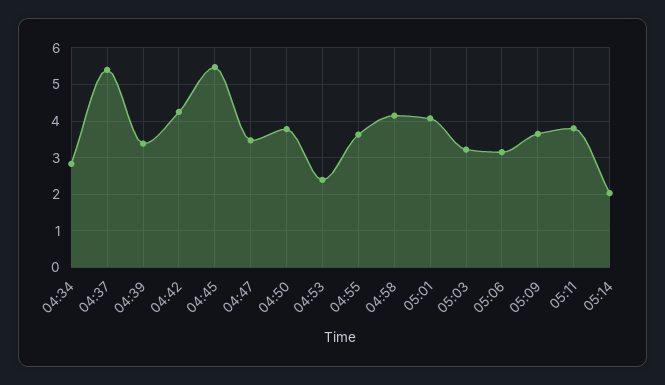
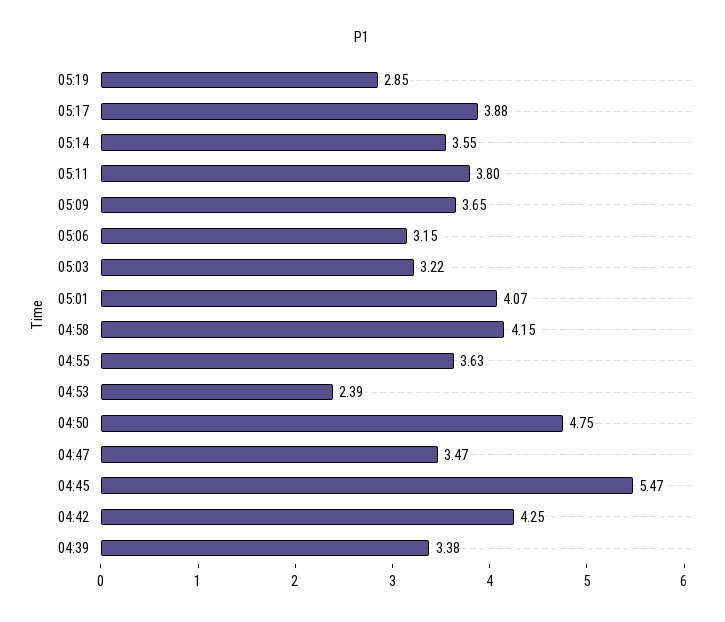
04:34: 2.8 -> none
04:37: 5.4 -> none
04:50: 3.8 -> 4.75
05:14: 2 -> 3.55
05:19: none -> 2.85
05:17: none -> 3.88

